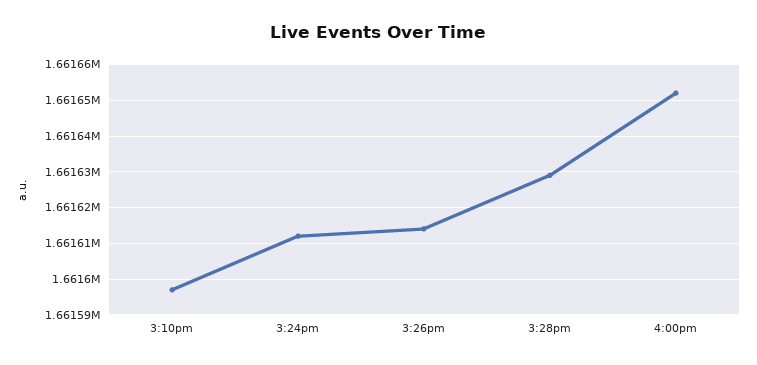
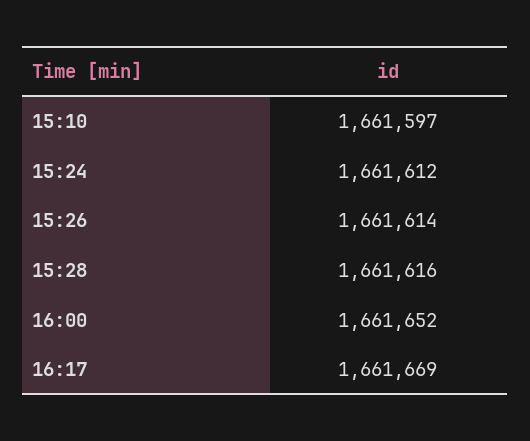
3:28pm: 1661630 -> 1661616
16:17: none -> 1661669

